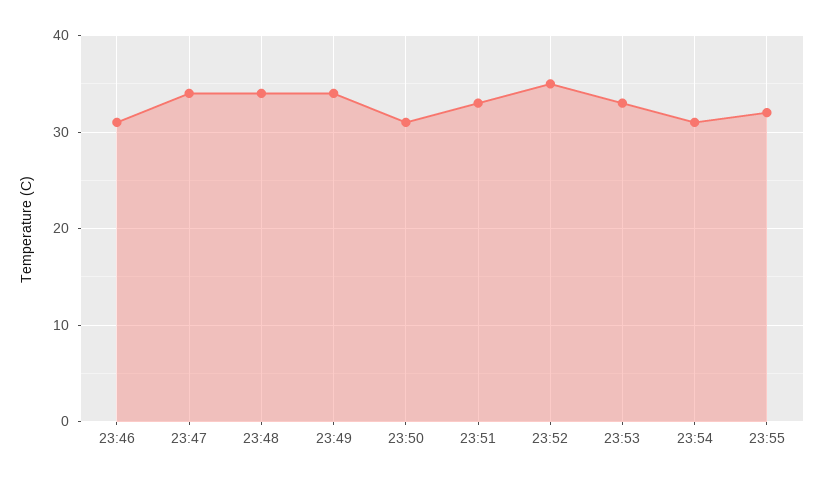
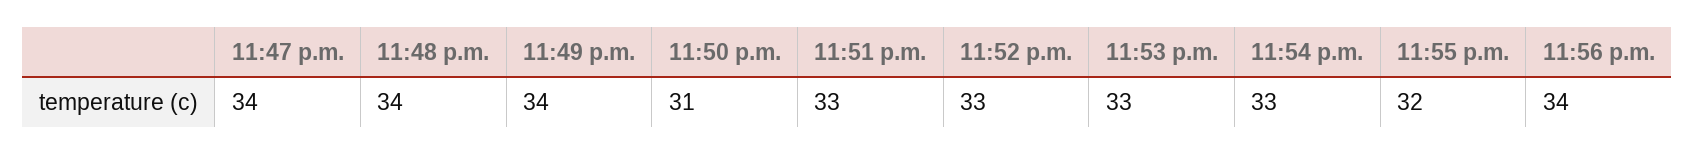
23:46: 31 -> none
23:52: 35 -> 33
23:54: 31 -> 33
11:56 p.m.: none -> 34

